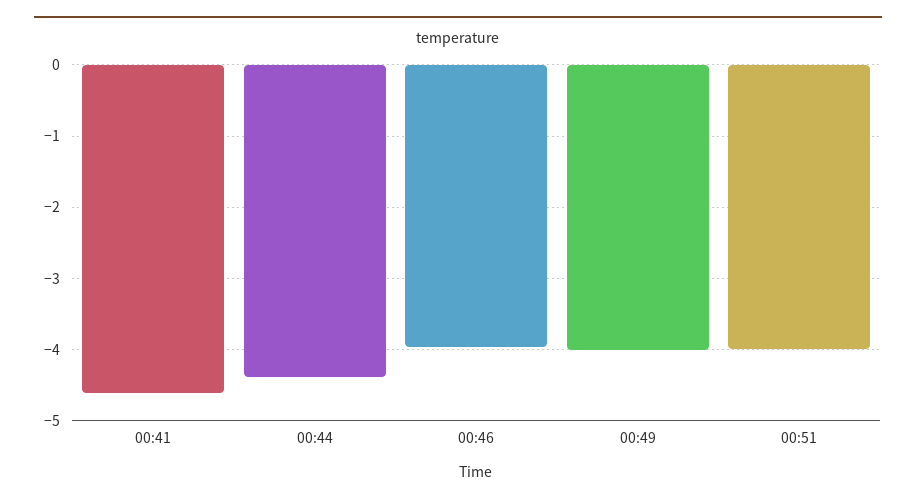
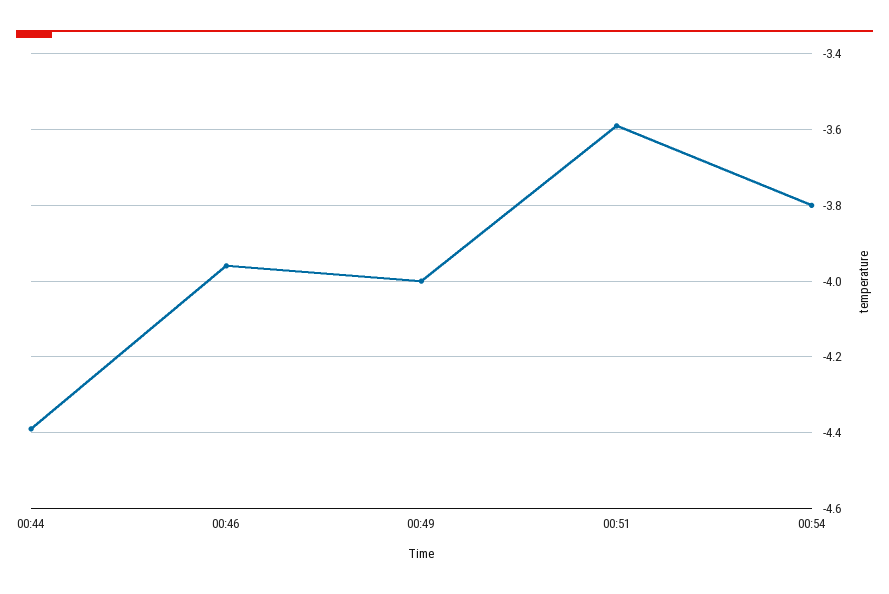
00:41: -4.6 -> none
00:51: -4 -> -3.6
00:54: none -> -3.8

